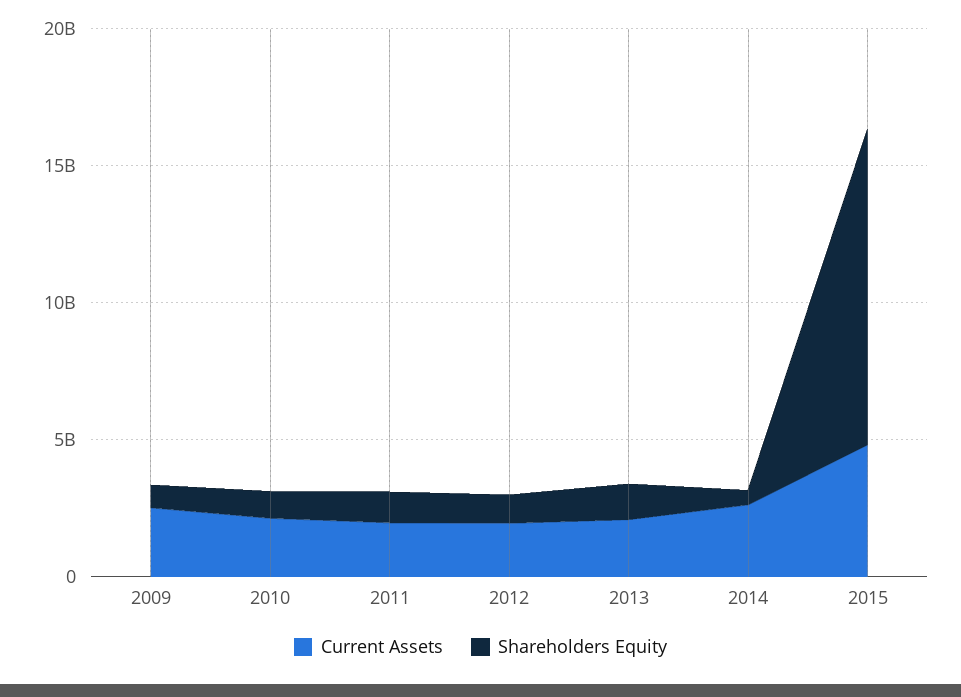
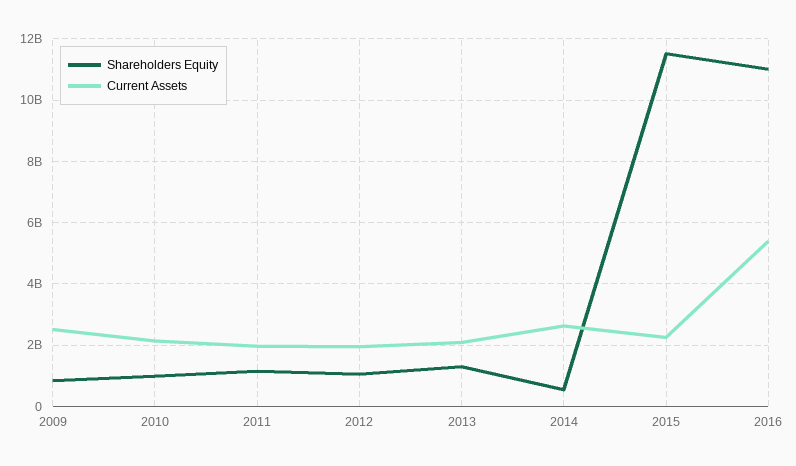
Current Assets, 2015: 5000000000 -> 2200000000
Shareholders Equity, 2016: none -> 11000000000
Current Assets, 2016: none -> 5400000000

